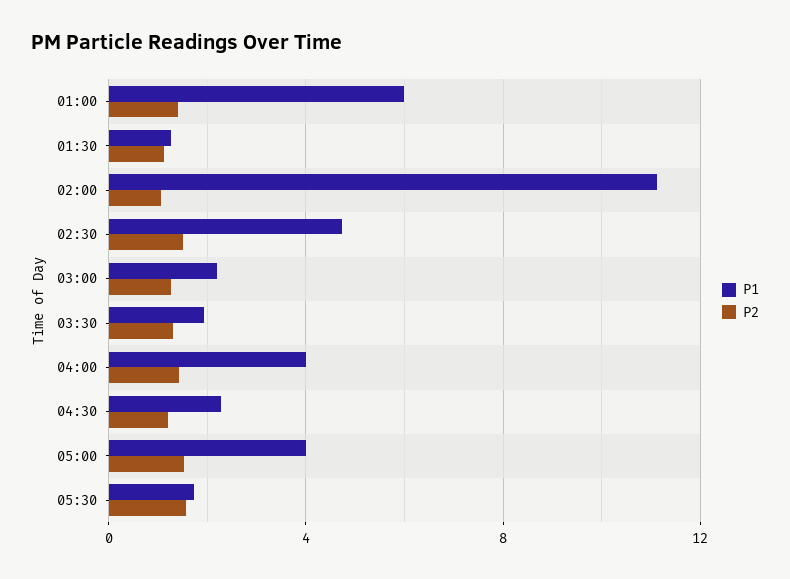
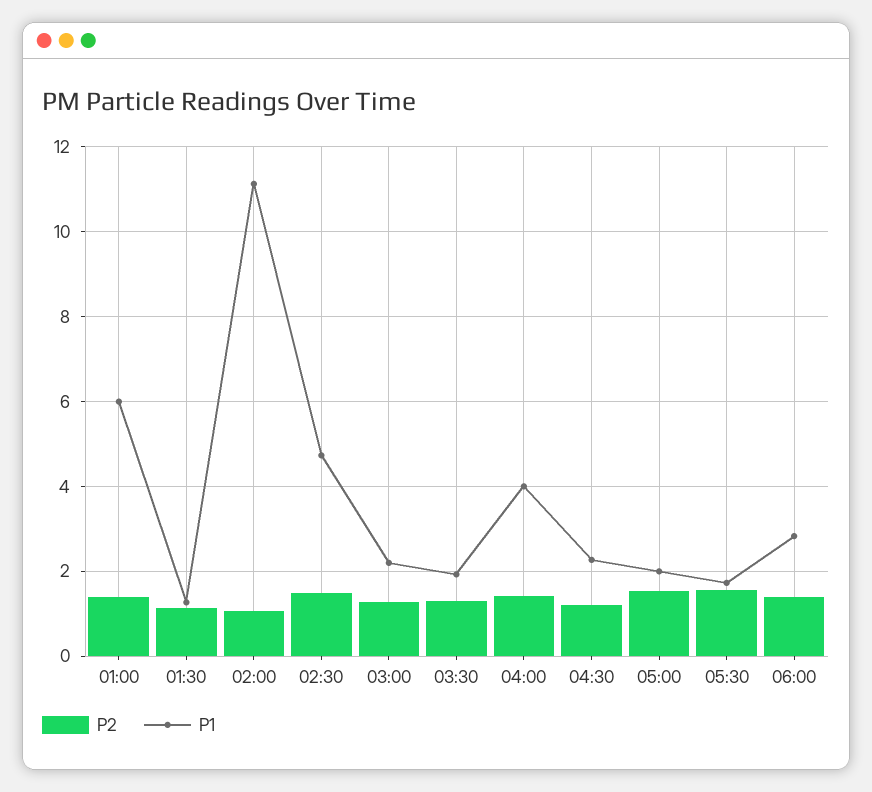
P1, 05:00: 4 -> 2
P2, 06:00: none -> 1.4
P1, 06:00: none -> 2.8

